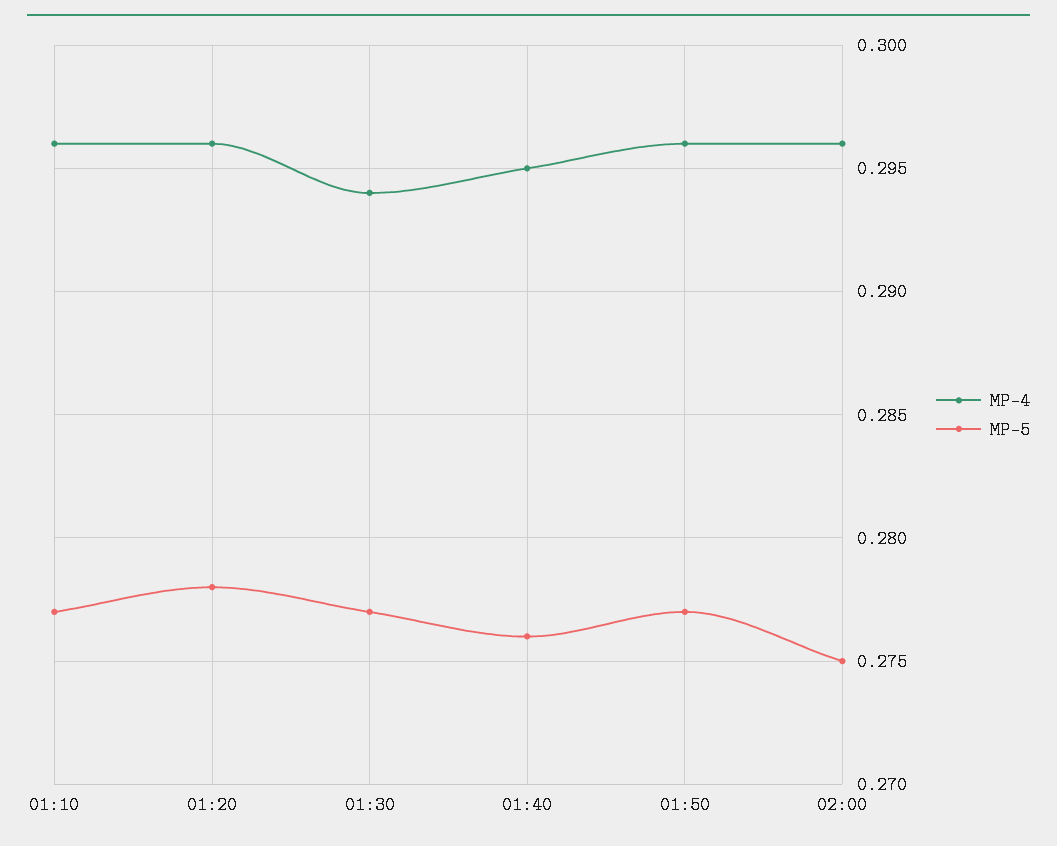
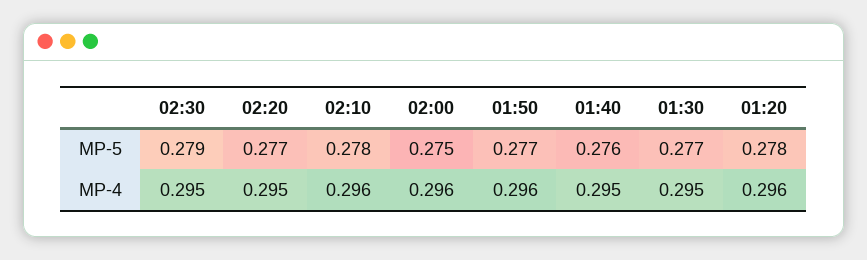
MP-4, 01:10: 0.296 -> none
MP-5, 01:10: 0.277 -> none
MP-4, 01:30: 0.294 -> 0.295
MP-5, 02:30: none -> 0.279
MP-5, 02:20: none -> 0.277
MP-5, 02:10: none -> 0.278
MP-4, 02:30: none -> 0.295
MP-4, 02:20: none -> 0.295
MP-4, 02:10: none -> 0.296

